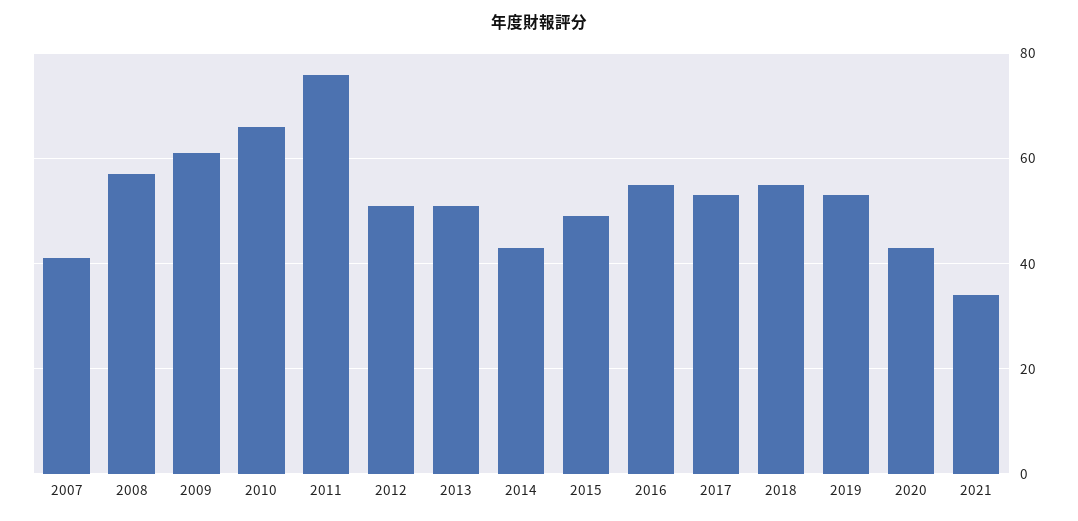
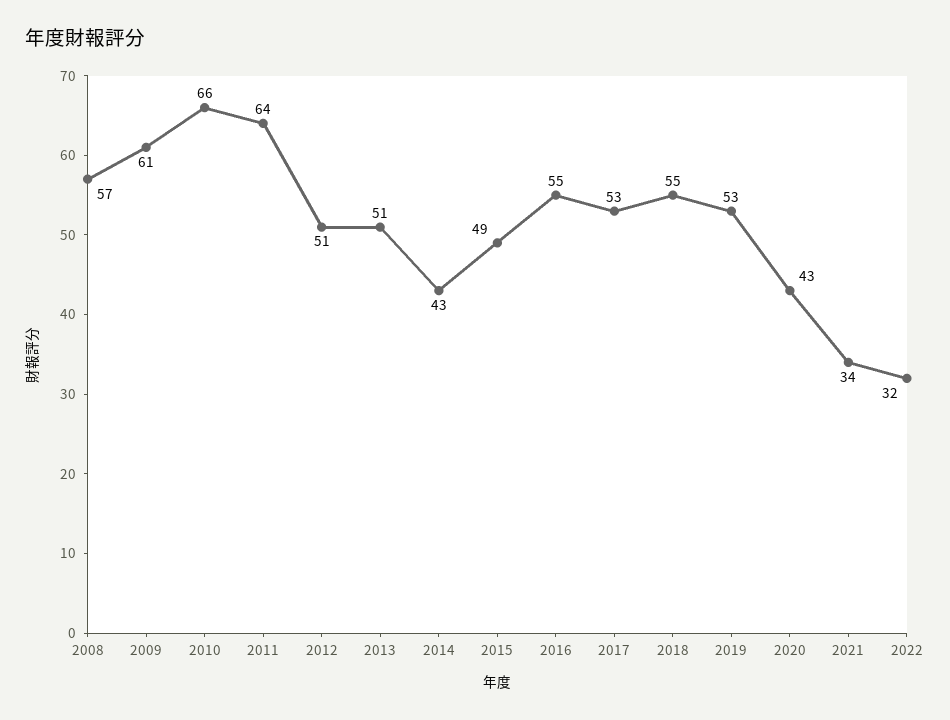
2007: 40 -> none
2011: 75 -> 64
2022: none -> 32

